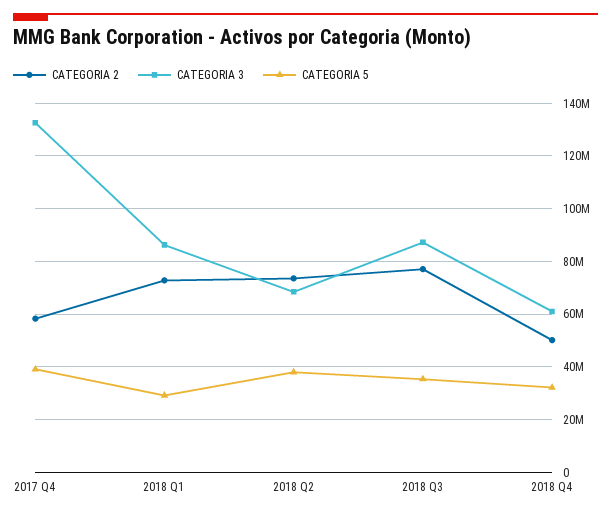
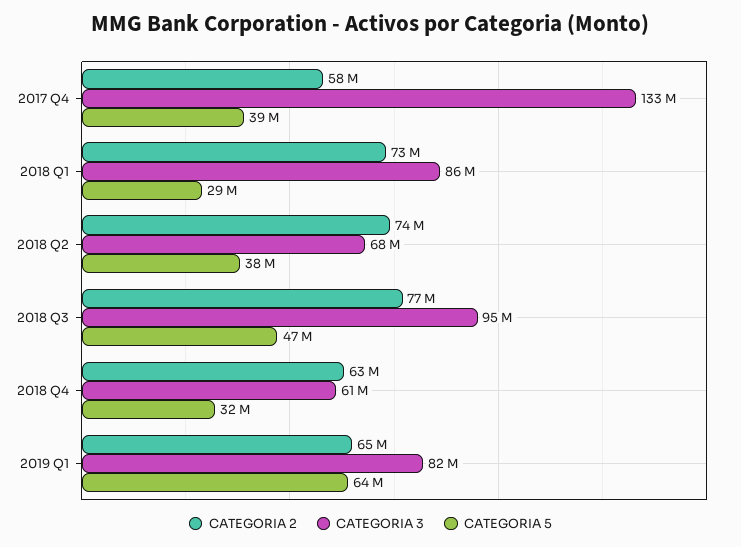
CATEGORIA 3, 2018 Q3: 87500000 -> 95000000
CATEGORIA 5, 2018 Q3: 35000000 -> 47000000
CATEGORIA 2, 2018 Q4: 50000000 -> 63000000
CATEGORIA 2, 2019 Q1: none -> 65000000
CATEGORIA 3, 2019 Q1: none -> 82000000
CATEGORIA 5, 2019 Q1: none -> 64000000

